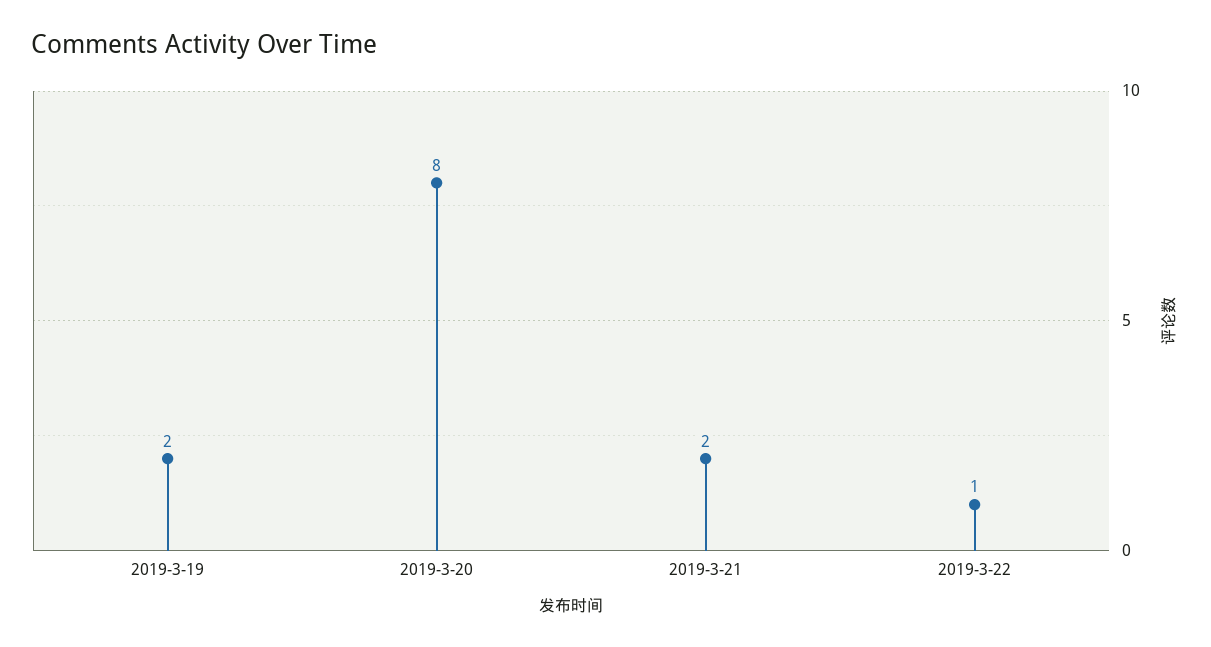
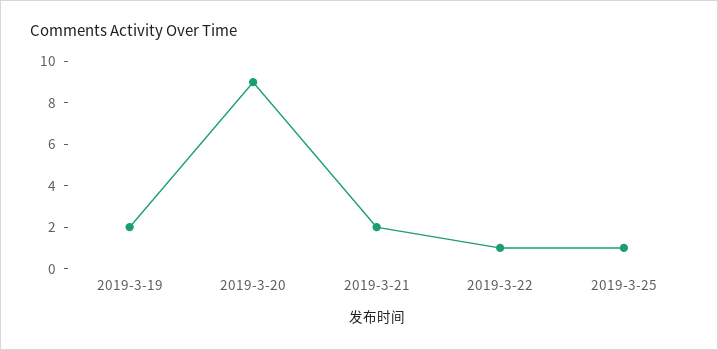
2019-3-20: 8 -> 9
2019-3-25: none -> 1

